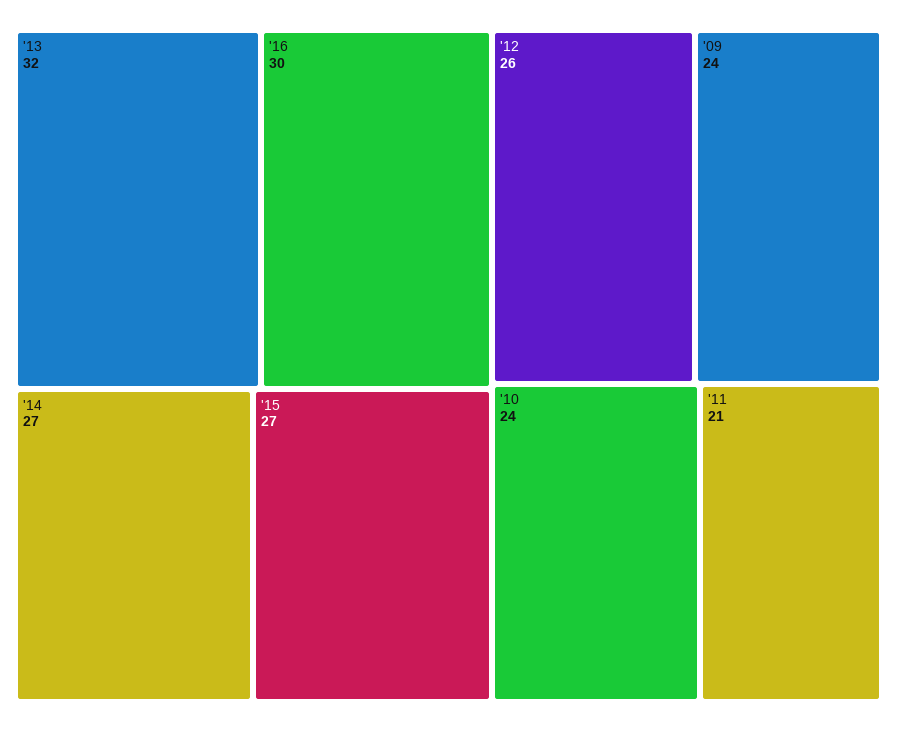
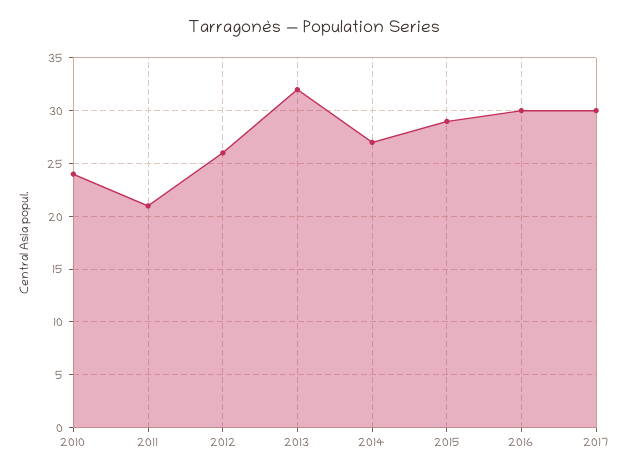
'15: 27 -> 29
'09: 24 -> none
2017: none -> 30

